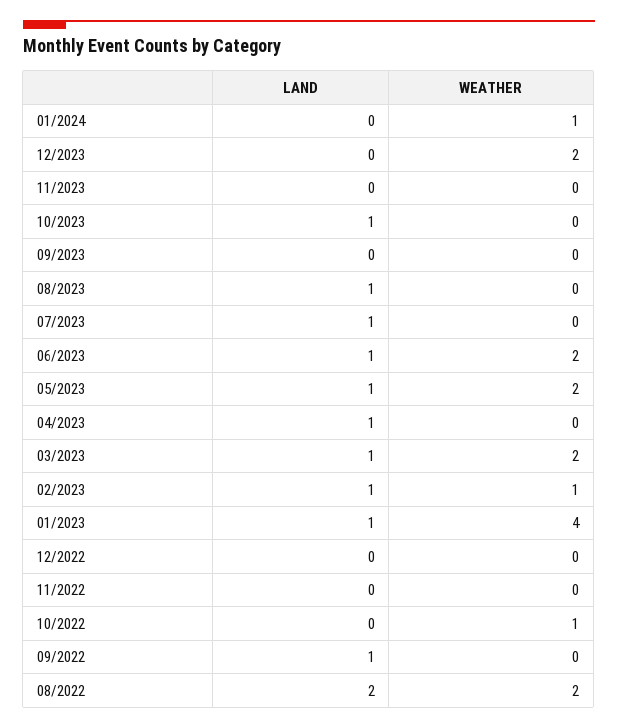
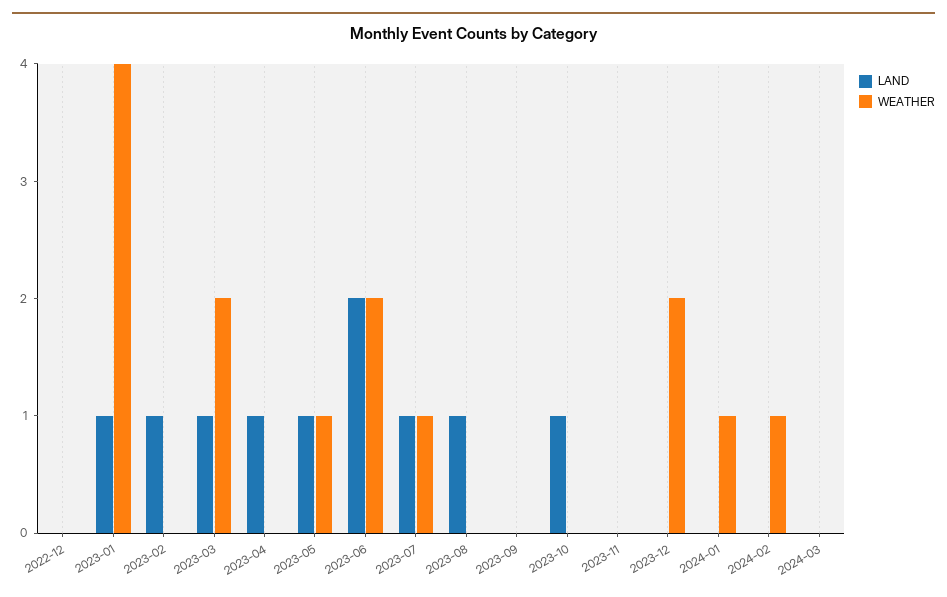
WEATHER, 07/2023: 0 -> 1
LAND, 06/2023: 1 -> 2
WEATHER, 05/2023: 2 -> 1
WEATHER, 02/2023: 1 -> 0
LAND, 11/2022: 0 -> none
WEATHER, 11/2022: 0 -> none
LAND, 10/2022: 0 -> none
WEATHER, 10/2022: 1 -> none
LAND, 09/2022: 1 -> none
WEATHER, 09/2022: 0 -> none
LAND, 08/2022: 2 -> none
WEATHER, 08/2022: 2 -> none
LAND, 2024-02: none -> 0
WEATHER, 2024-02: none -> 1
LAND, 2024-03: none -> 0
WEATHER, 2024-03: none -> 0

